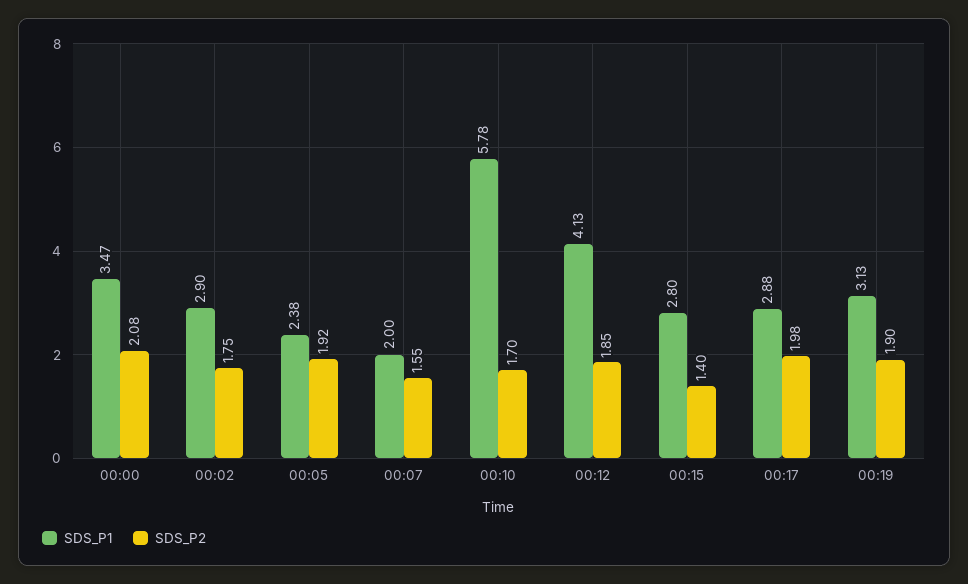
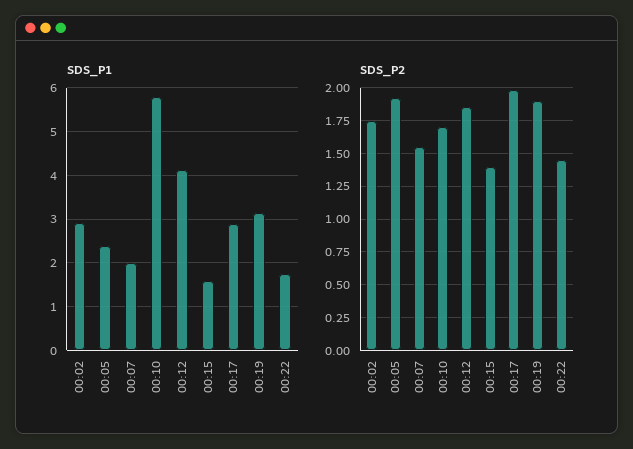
SDS_P1, 00:00: 3.47 -> none
SDS_P2, 00:00: 2.08 -> none
SDS_P1, 00:15: 2.8 -> 1.6
SDS_P1, 00:22: none -> 1.8
SDS_P2, 00:22: none -> 1.45

